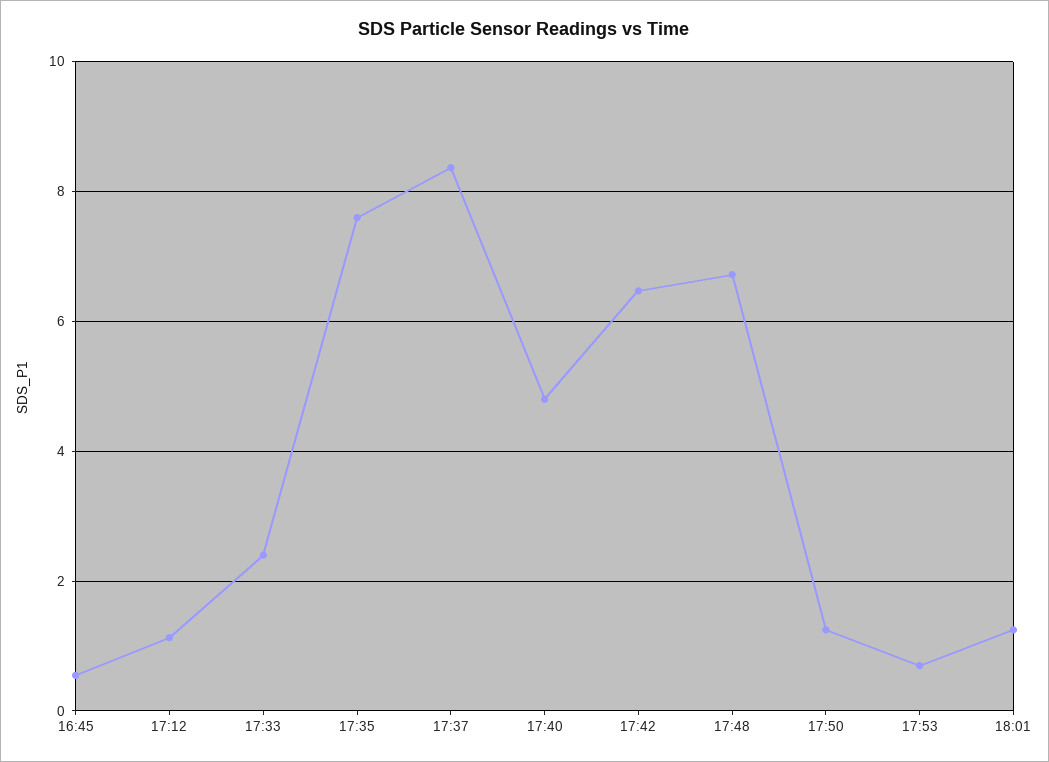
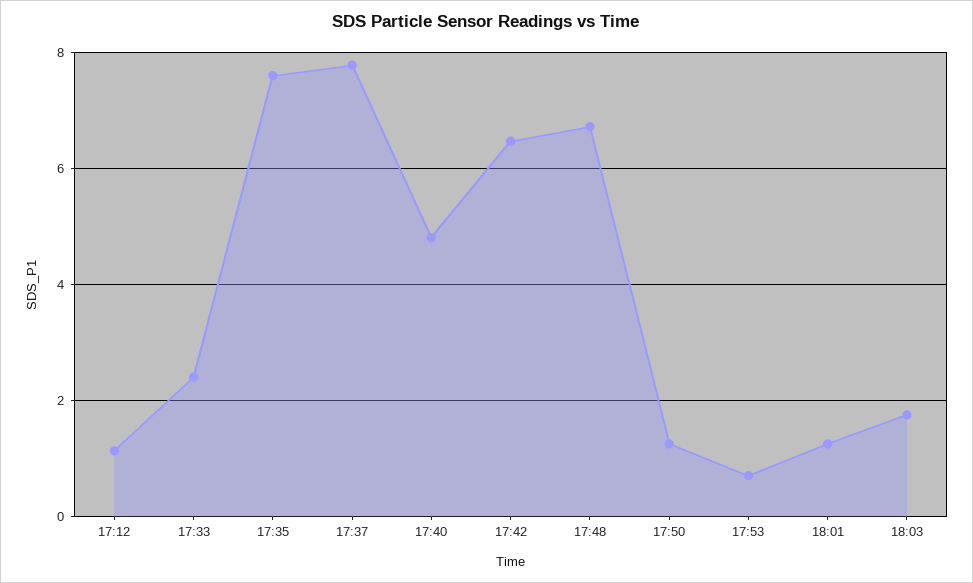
16:45: 0.6 -> none
17:37: 8.4 -> 7.8
18:03: none -> 1.8

